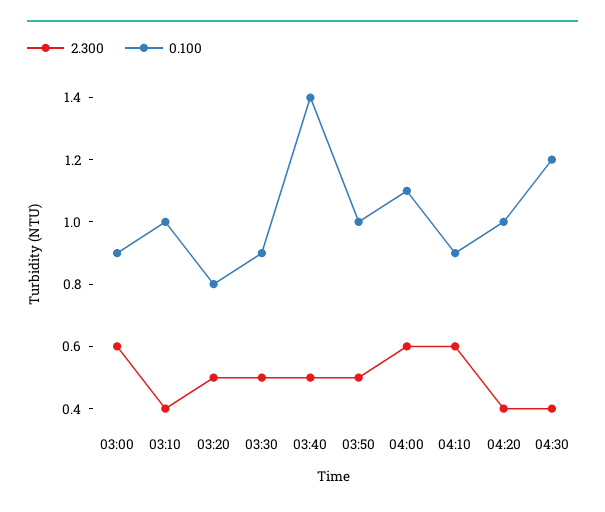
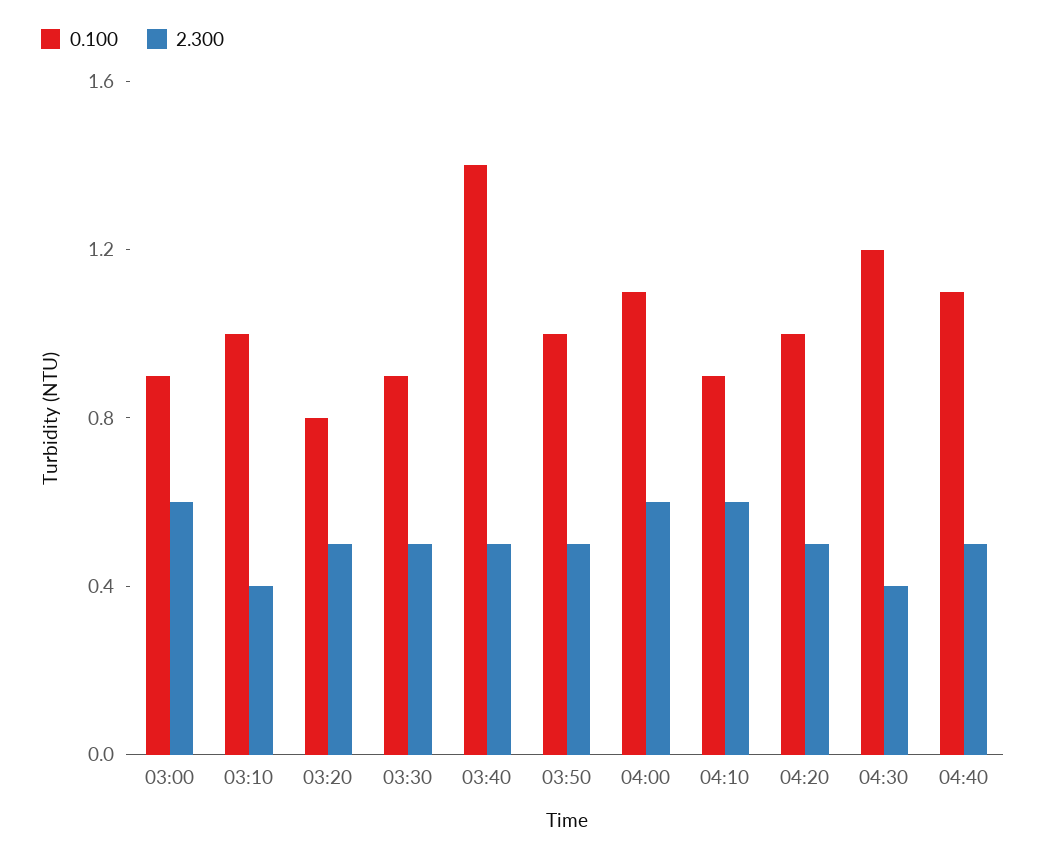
2.300, 04:20: 0.4 -> 0.5
0.100, 04:40: none -> 1.1
2.300, 04:40: none -> 0.5

